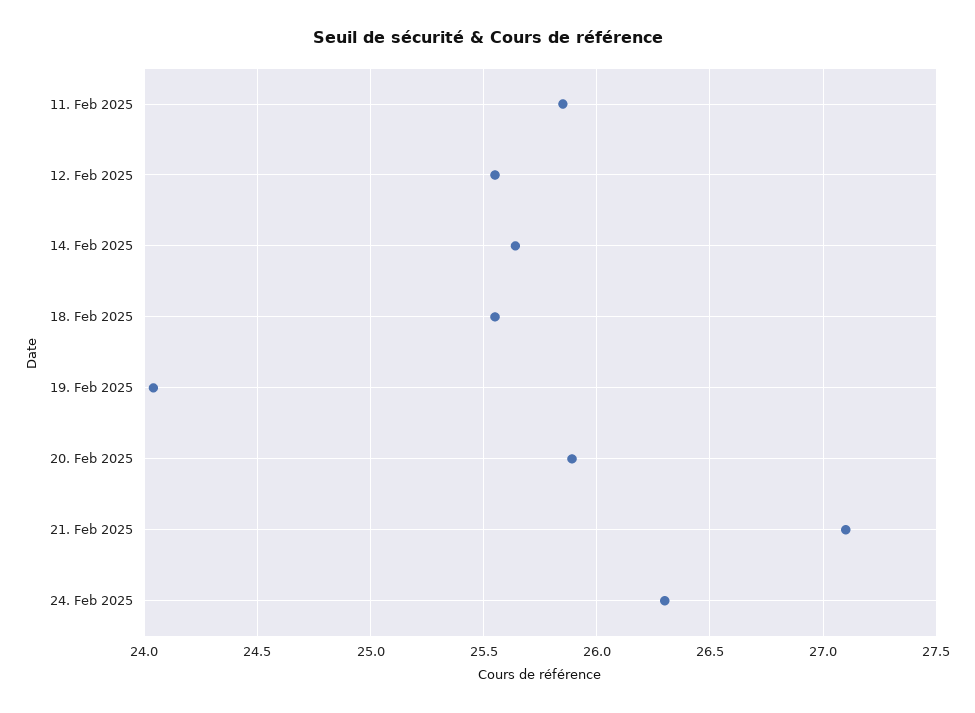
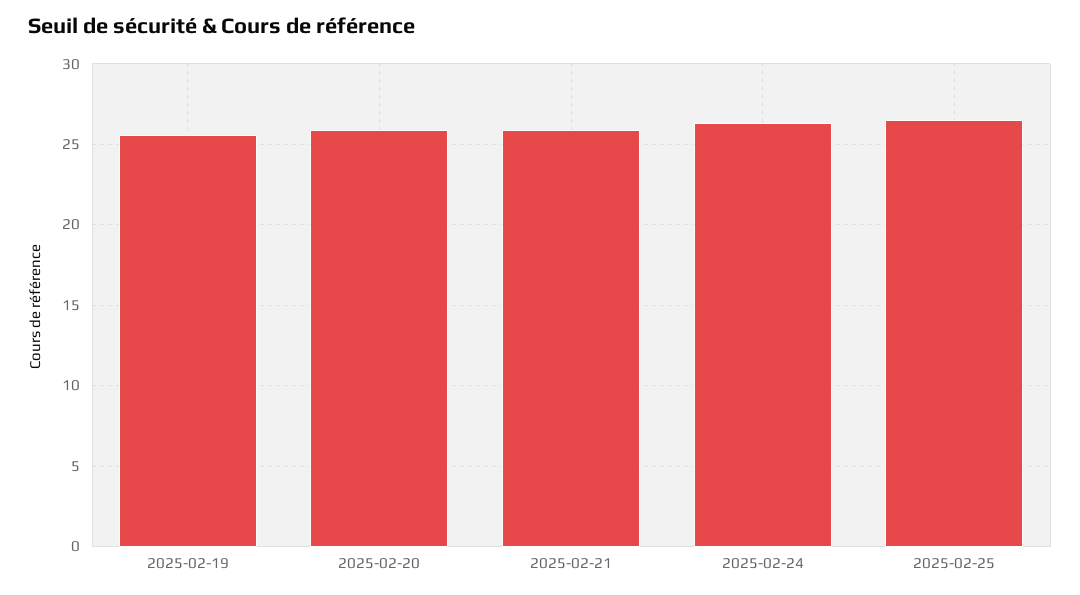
11. Feb 2025: 25.85 -> none
12. Feb 2025: 25.55 -> none
14. Feb 2025: 25.65 -> none
18. Feb 2025: 25.55 -> none
19. Feb 2025: 24.05 -> 25.5
21. Feb 2025: 27.1 -> 26
2025-02-25: none -> 26.5

